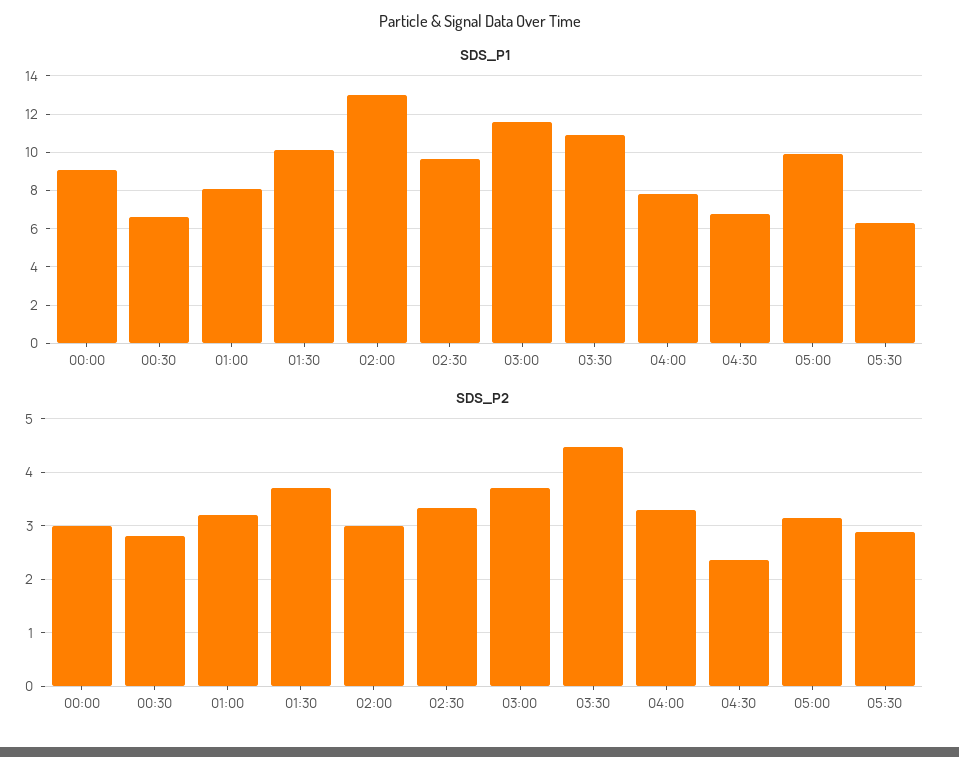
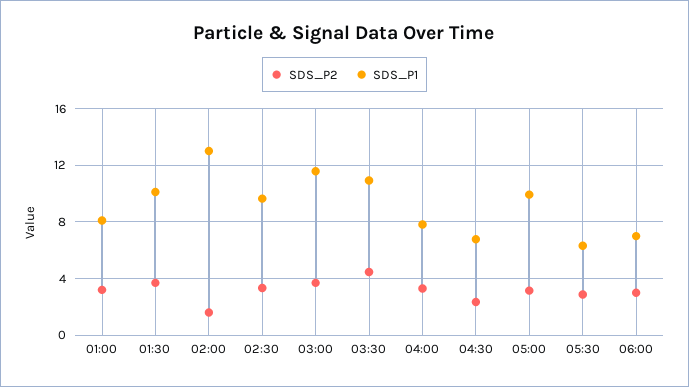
SDS_P1, 00:00: 9 -> none
SDS_P1, 00:30: 6.5 -> none
SDS_P2, 00:00: 3 -> none
SDS_P2, 00:30: 2.8 -> none
SDS_P2, 02:00: 3 -> 1.5
SDS_P2, 06:00: none -> 3
SDS_P1, 06:00: none -> 7

